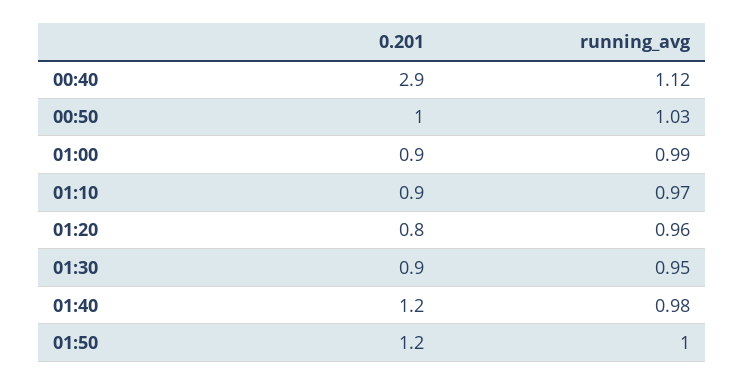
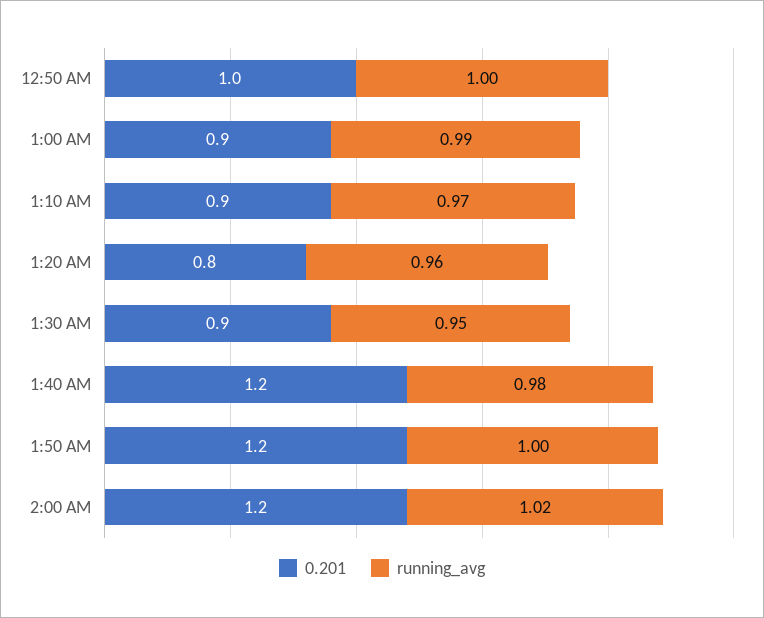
0.201, 00:40: 2.9 -> none
running_avg, 00:40: 1.12 -> none
running_avg, 00:50: 1.03 -> 1
0.201, 2:00 AM: none -> 1.2
running_avg, 2:00 AM: none -> 1.02

